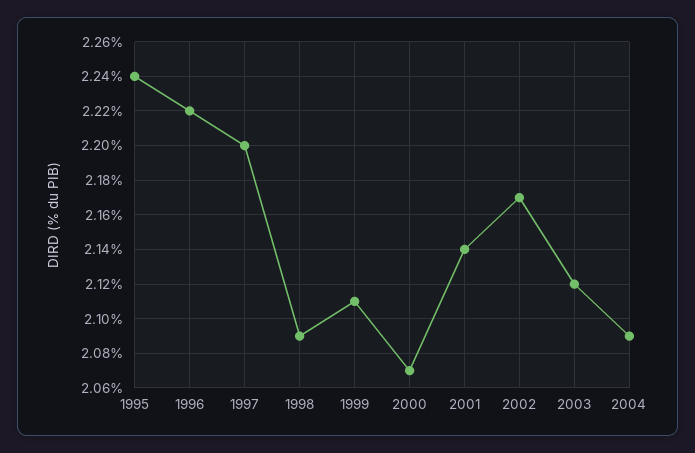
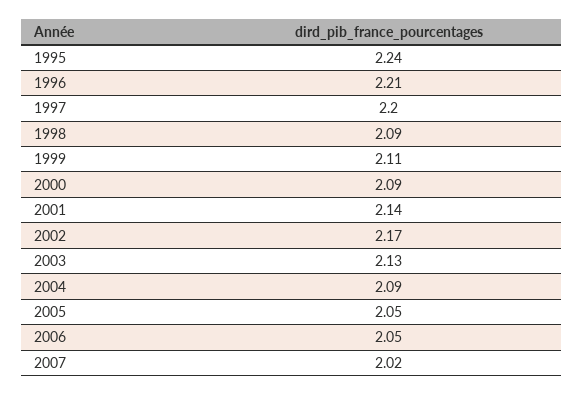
1996: 2.22 -> 2.21
2000: 2.07 -> 2.09
2003: 2.12 -> 2.13
2005: none -> 2.05
2006: none -> 2.05
2007: none -> 2.02

